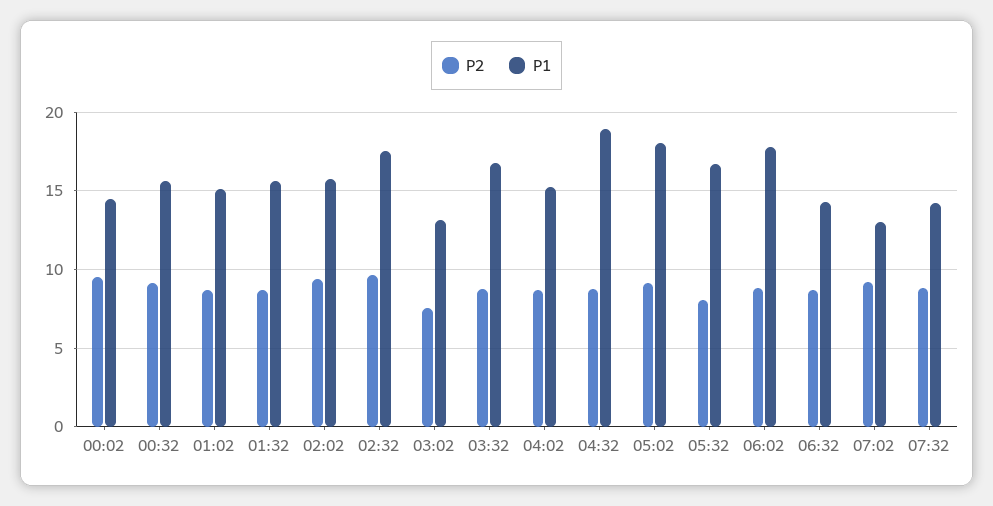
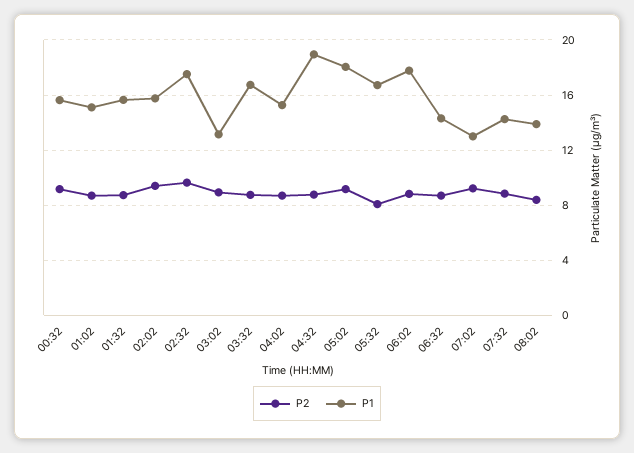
P2, 00:02: 9.5 -> none
P1, 00:02: 14.5 -> none
P2, 03:02: 7.5 -> 9
P2, 08:02: none -> 8.5
P1, 08:02: none -> 14

